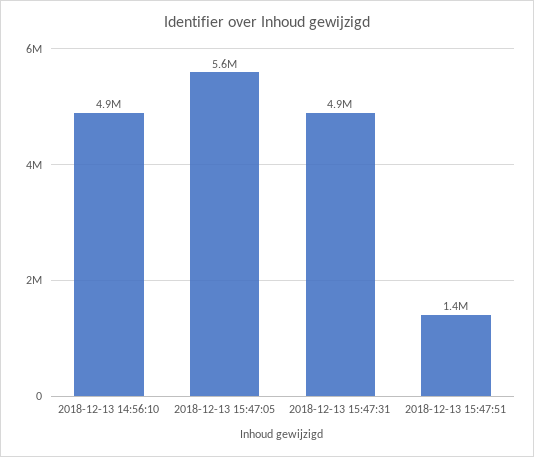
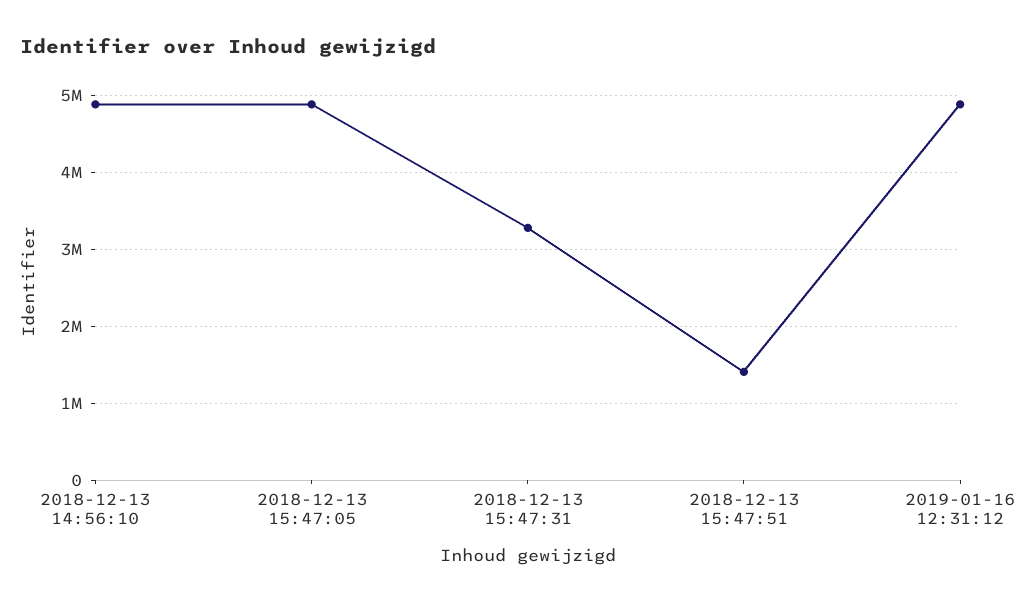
2018-12-13 15:47:05: 5600000 -> 4900000
2018-12-13 15:47:31: 4900000 -> 3300000
2019-01-16 12:31:12: none -> 4900000

